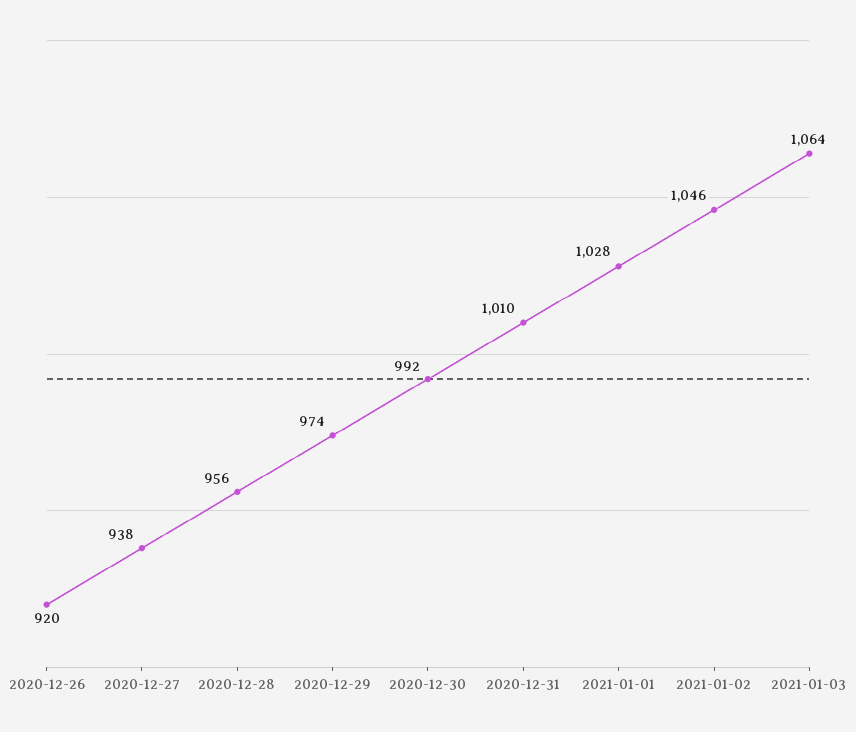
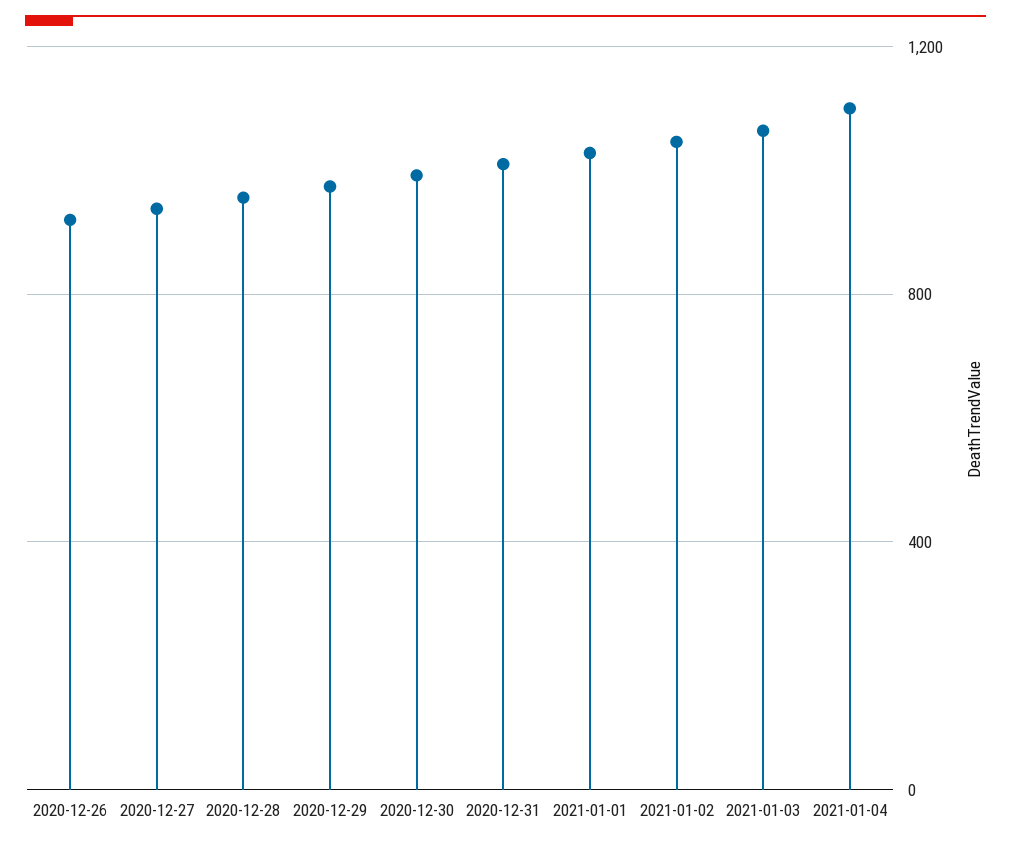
2021-01-04: none -> 1100

